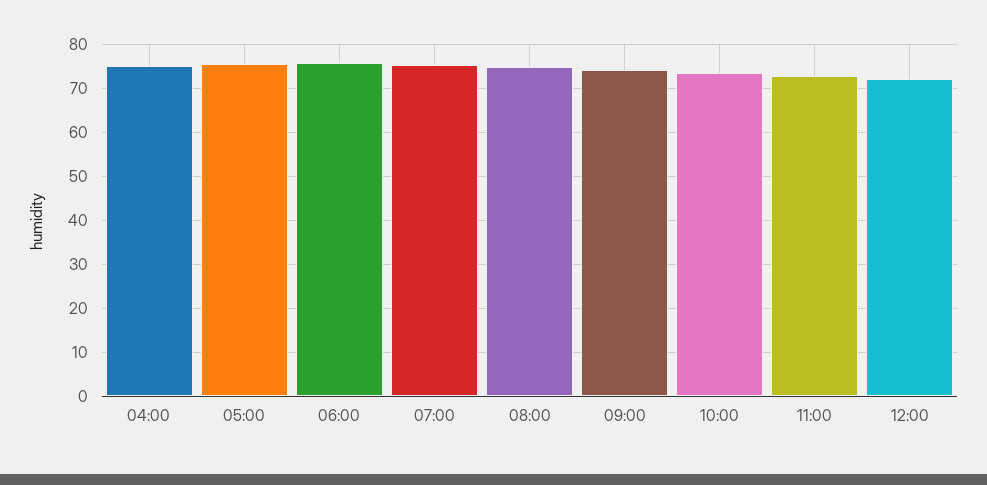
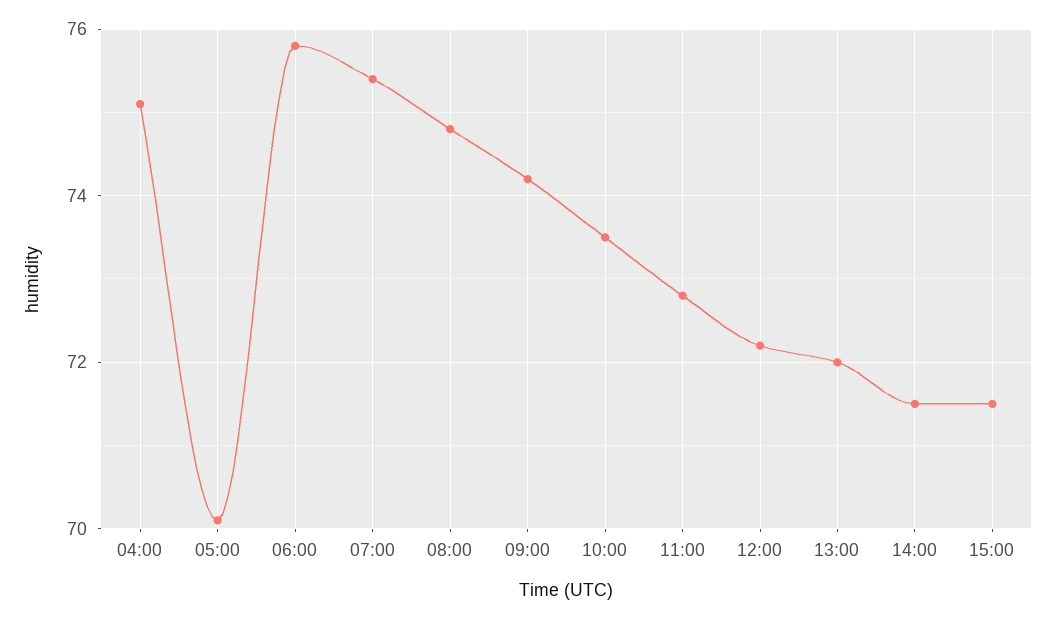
05:00: 76 -> 70
13:00: none -> 72
14:00: none -> 71.5
15:00: none -> 71.5

